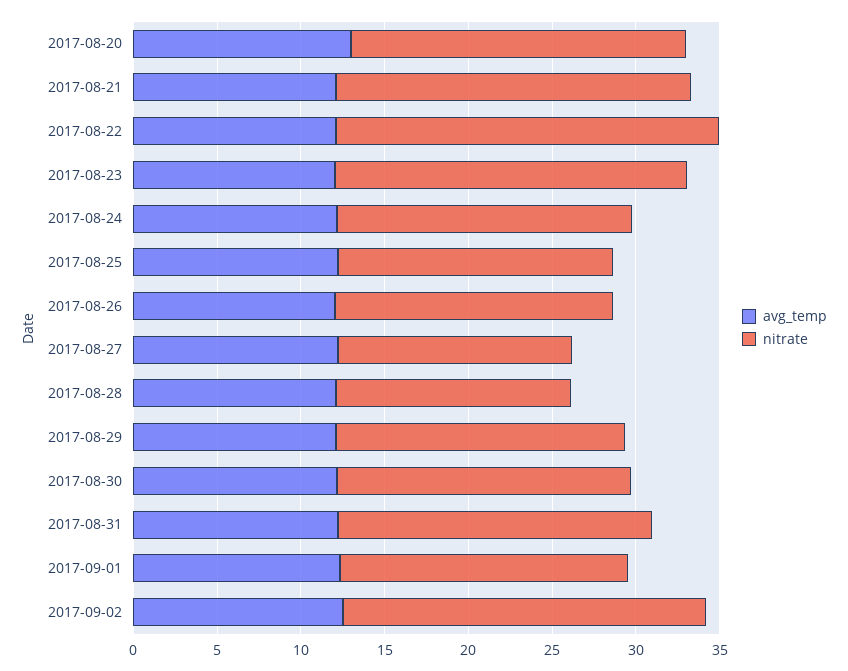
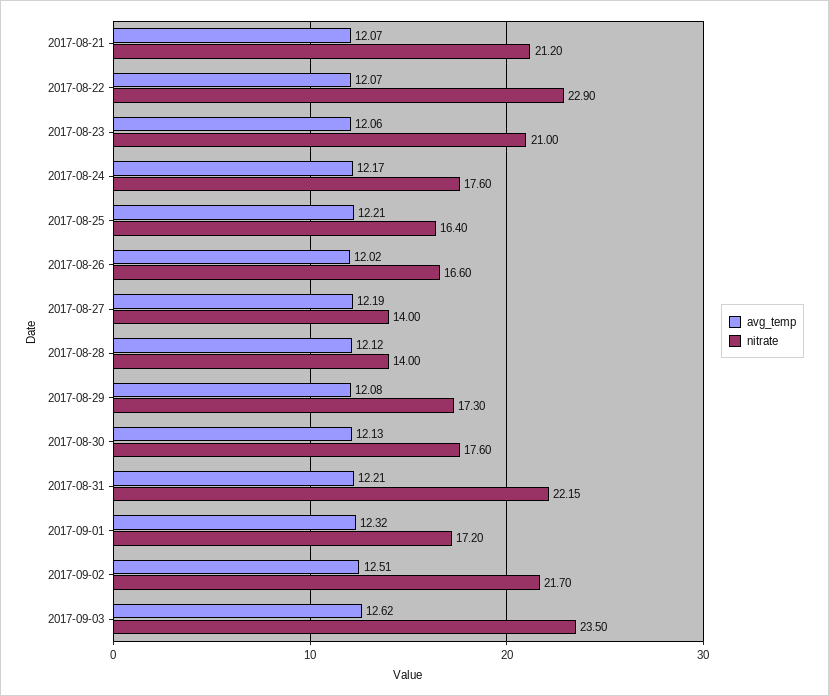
avg_temp, 2017-08-20: 13 -> none
nitrate, 2017-08-20: 20 -> none
nitrate, 2017-08-31: 19 -> 22.15
avg_temp, 2017-09-03: none -> 12.62
nitrate, 2017-09-03: none -> 23.5

